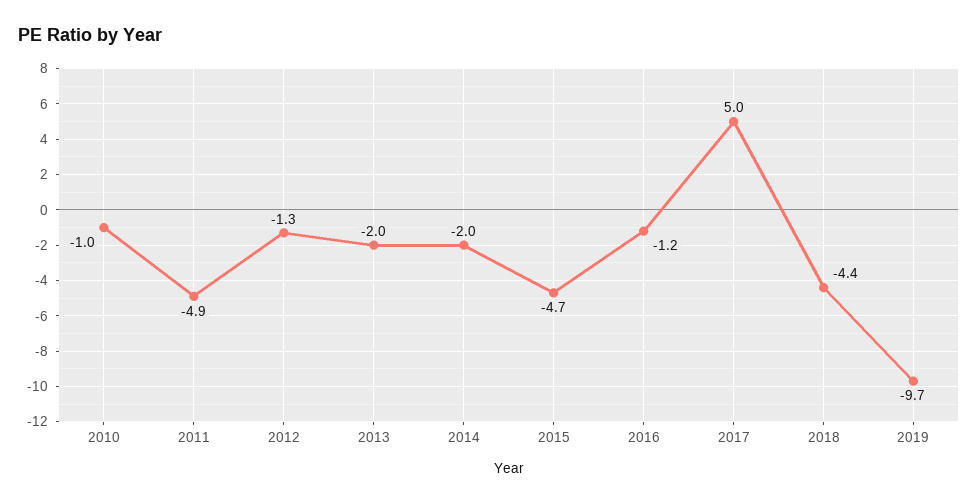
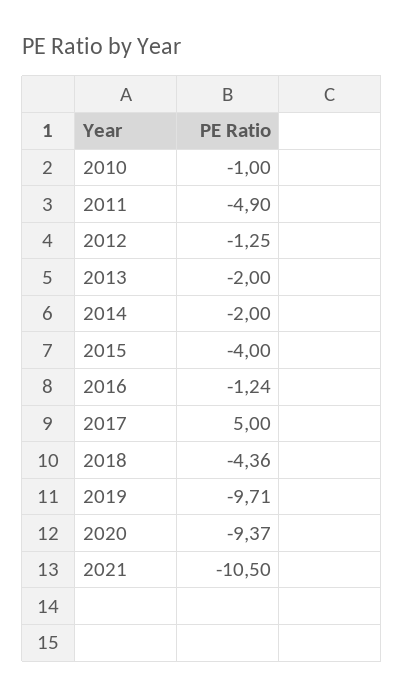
2015: -4.7 -> -4
2020: none -> -9.37
2021: none -> -10.5

